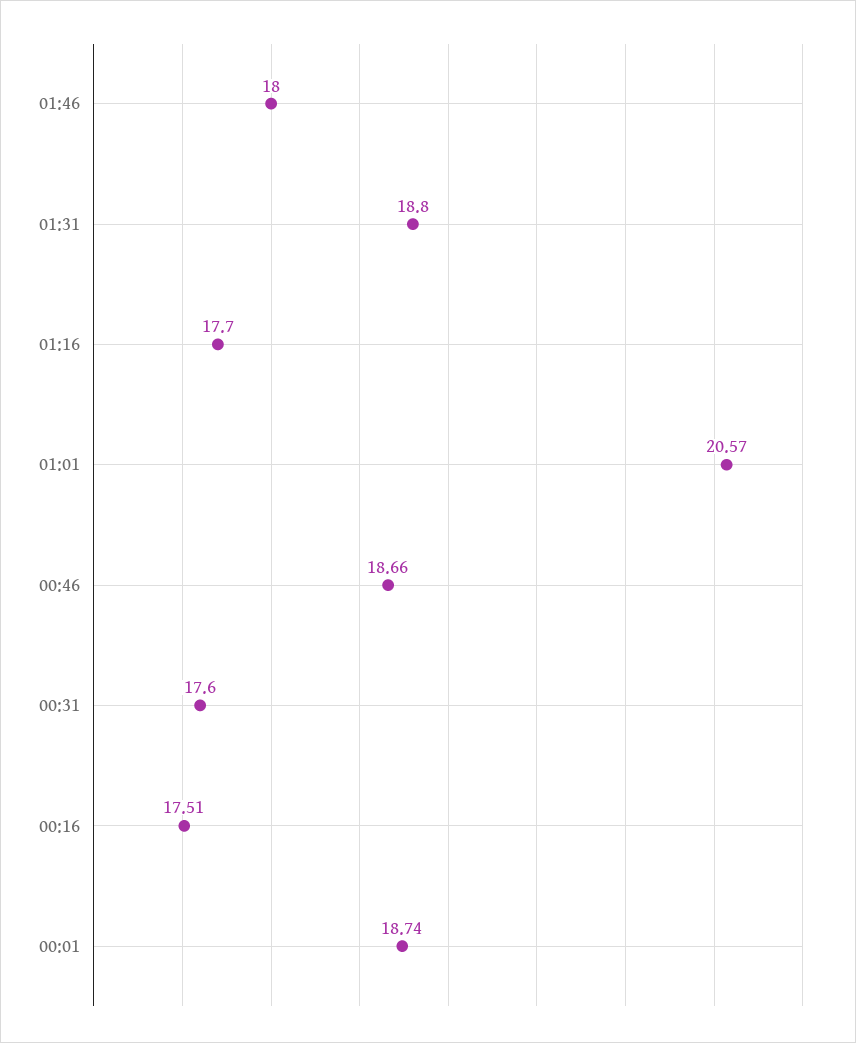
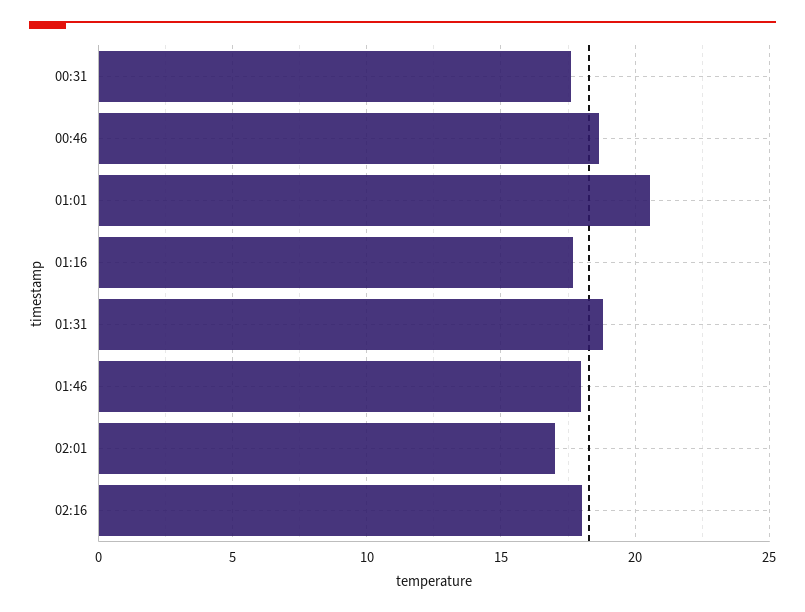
00:16: 17.51 -> none
00:01: 18.74 -> none
02:01: none -> 17
02:16: none -> 18

